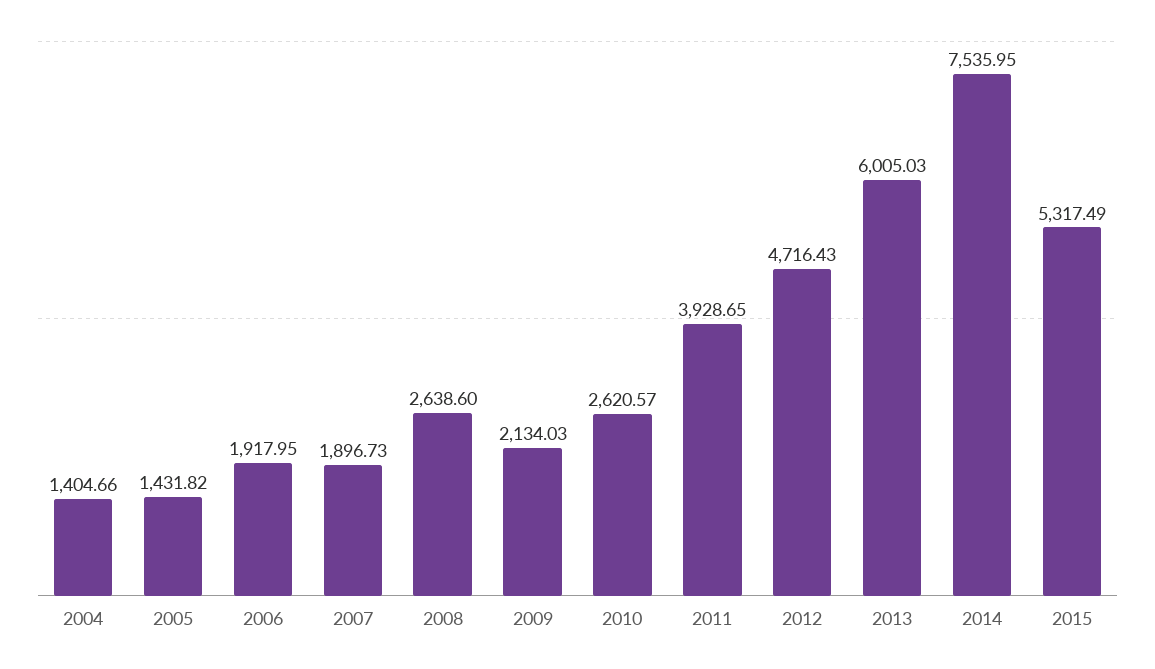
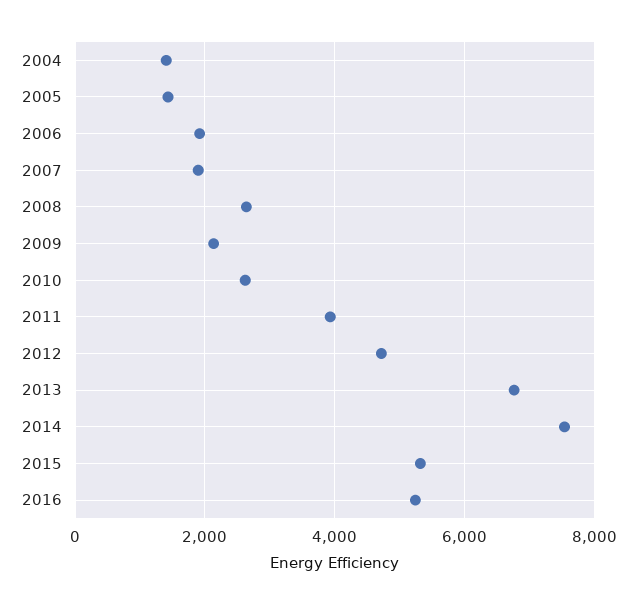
2013: 6005.03 -> 6800
2016: none -> 5200

